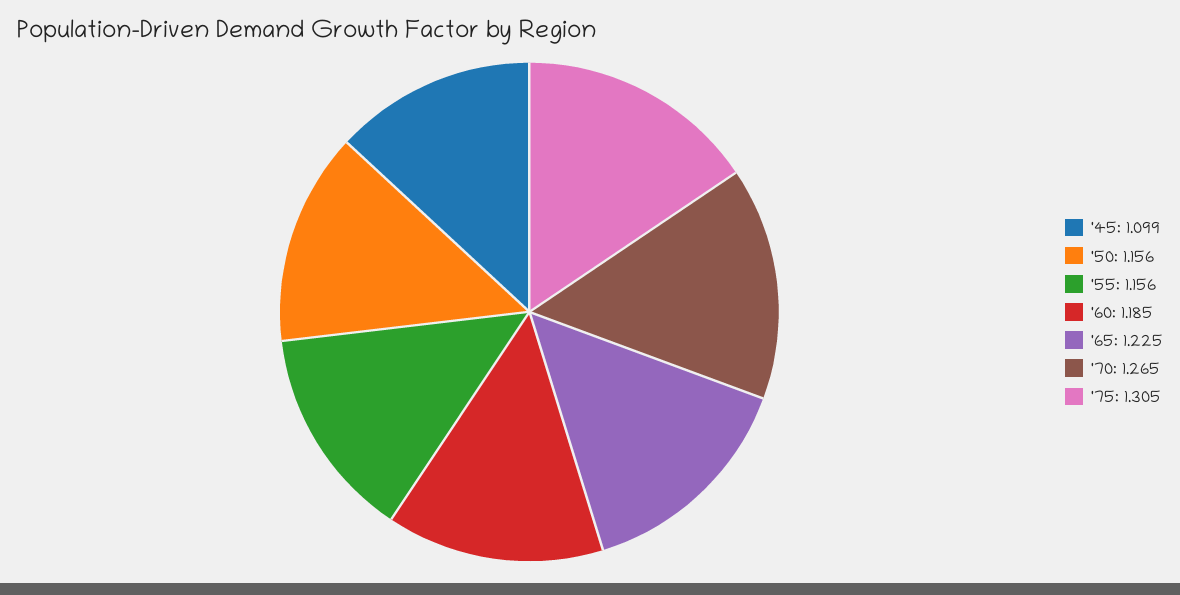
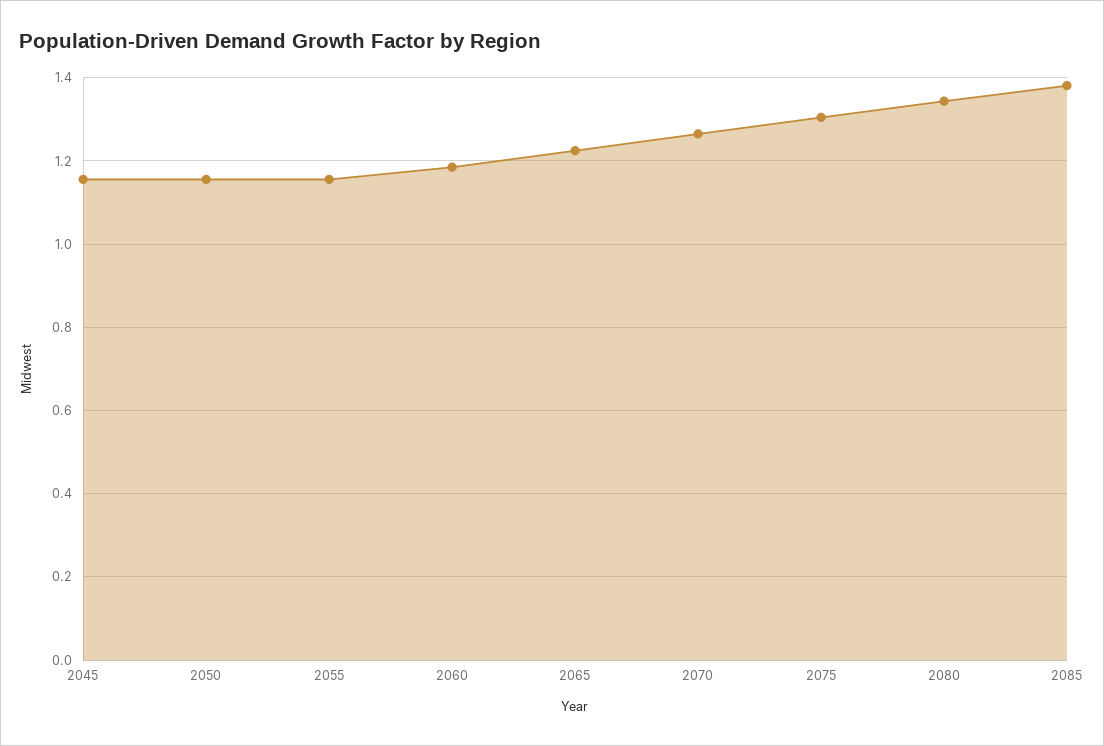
'45: 1.099 -> 1.16
2080: none -> 1.34
2085: none -> 1.38

